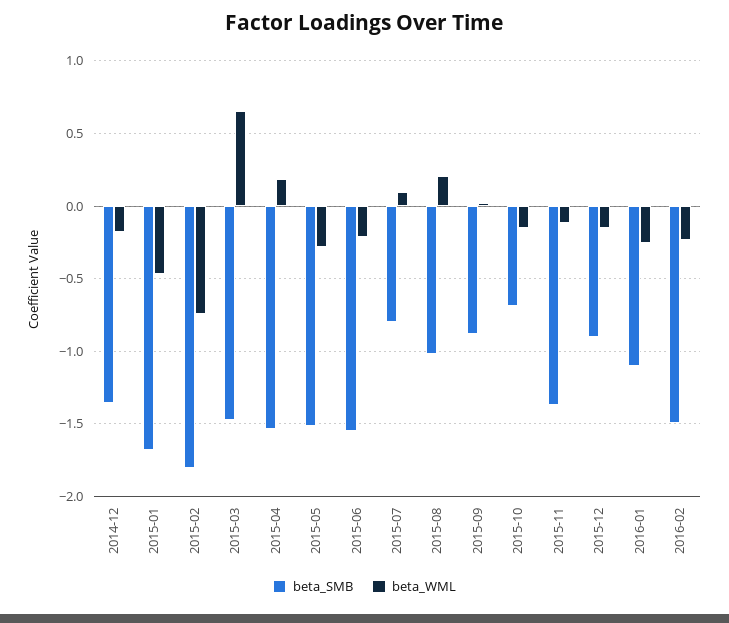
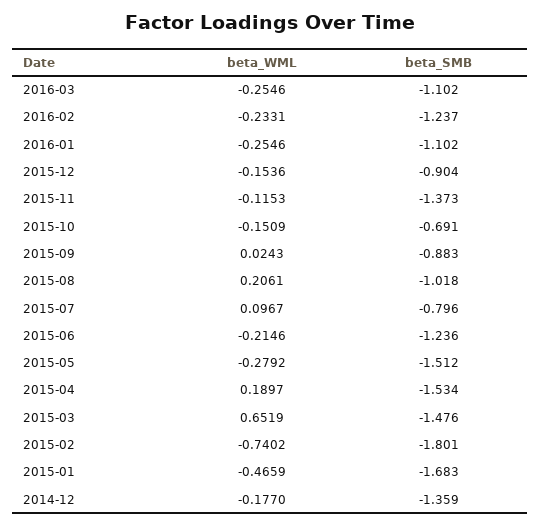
beta_SMB, 2015-06: -1.55 -> -1.236
beta_SMB, 2016-02: -1.5 -> -1.237
beta_WML, 2016-03: none -> -0.2546
beta_SMB, 2016-03: none -> -1.102

